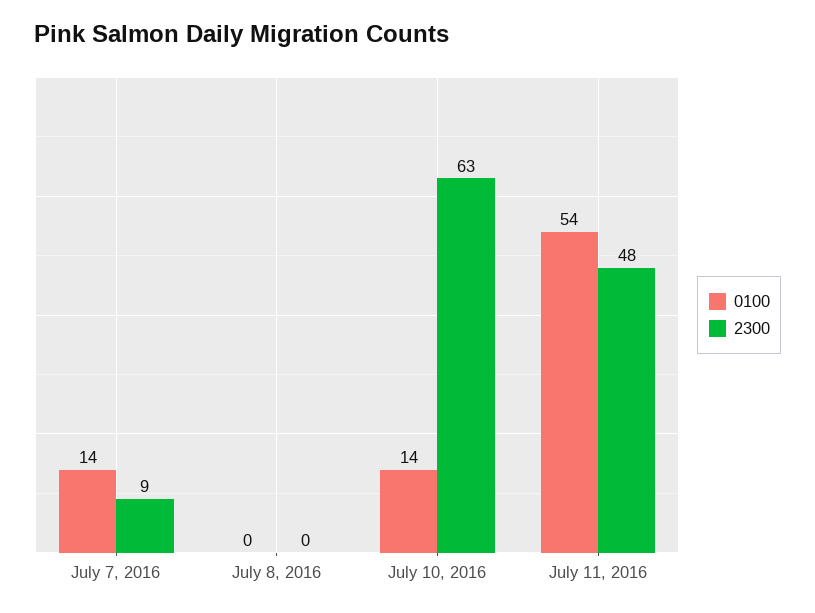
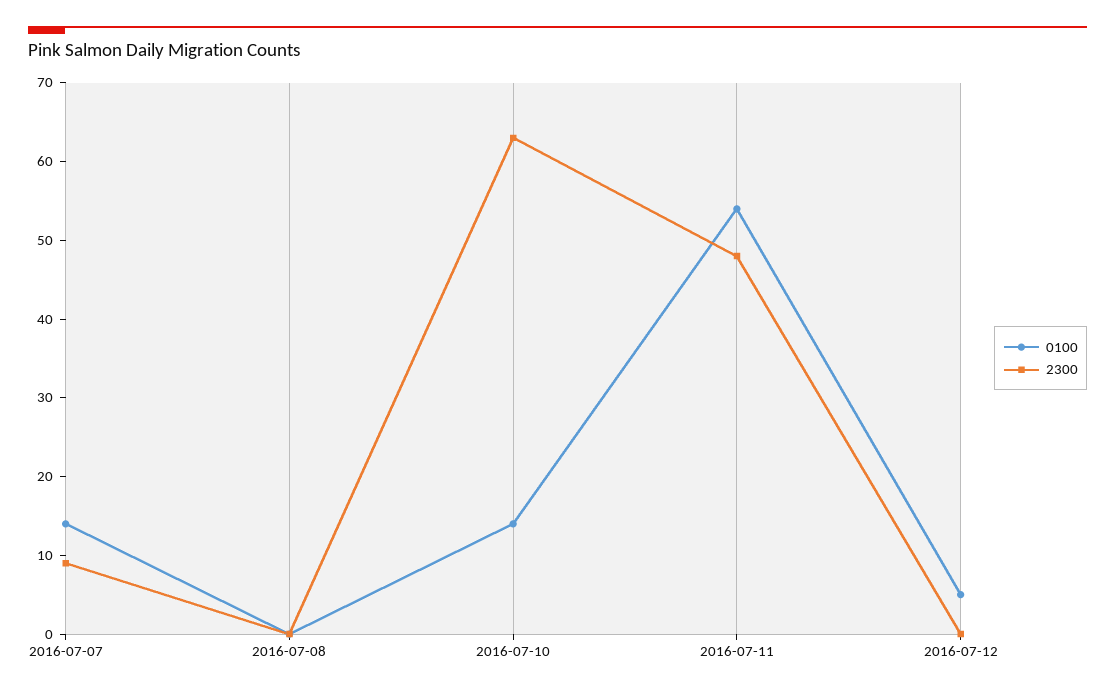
0100, 2016-07-12: none -> 5
2300, 2016-07-12: none -> 0

